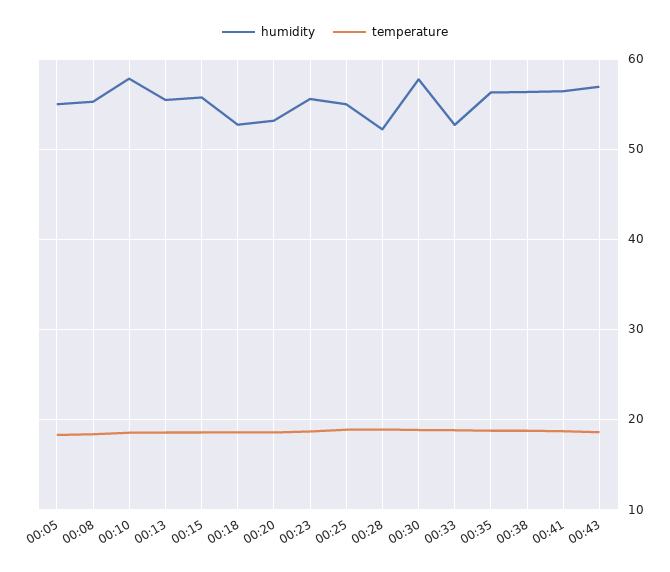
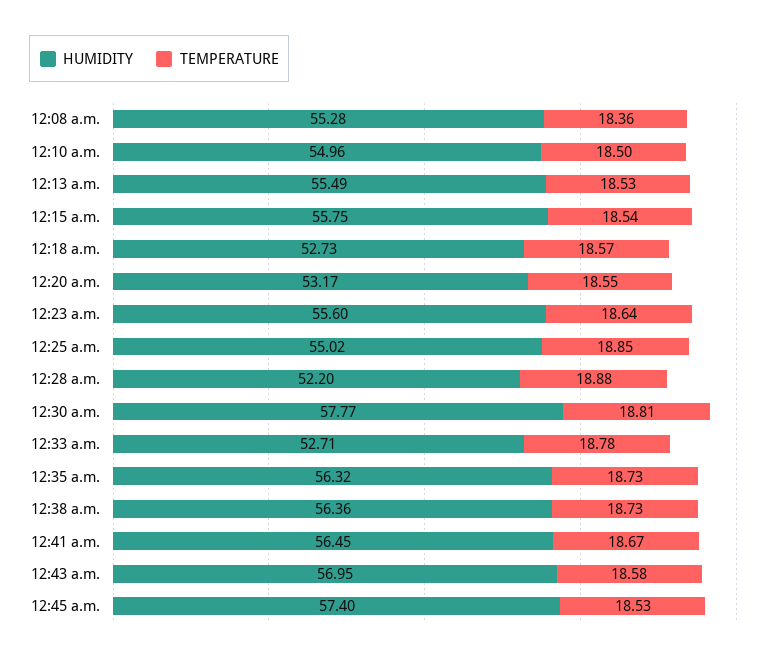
humidity, 00:05: 55 -> none
temperature, 00:05: 18 -> none
humidity, 00:10: 58 -> 54.96
humidity, 12:45 a.m.: none -> 57.4
temperature, 12:45 a.m.: none -> 18.53

